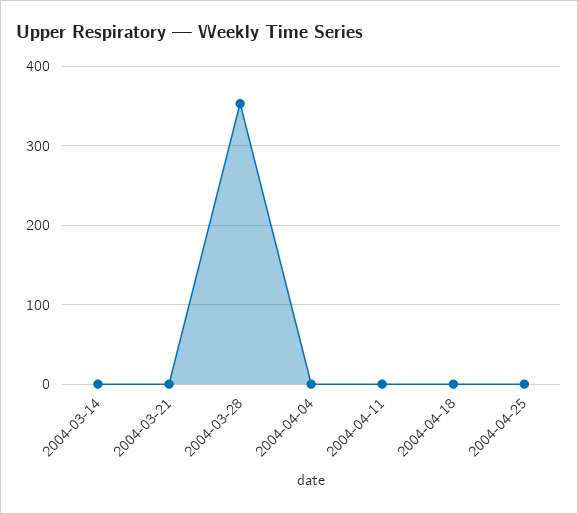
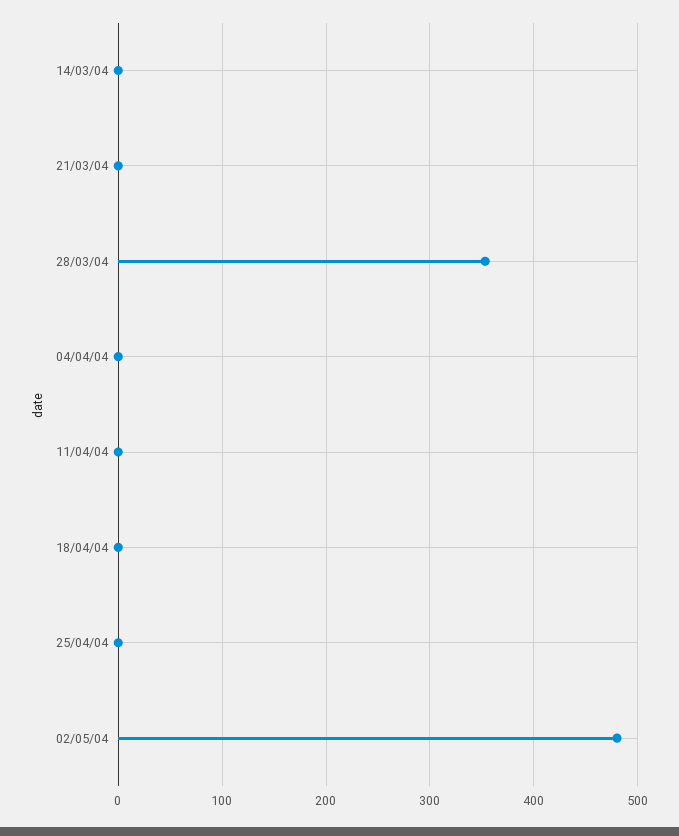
02/05/04: none -> 480

